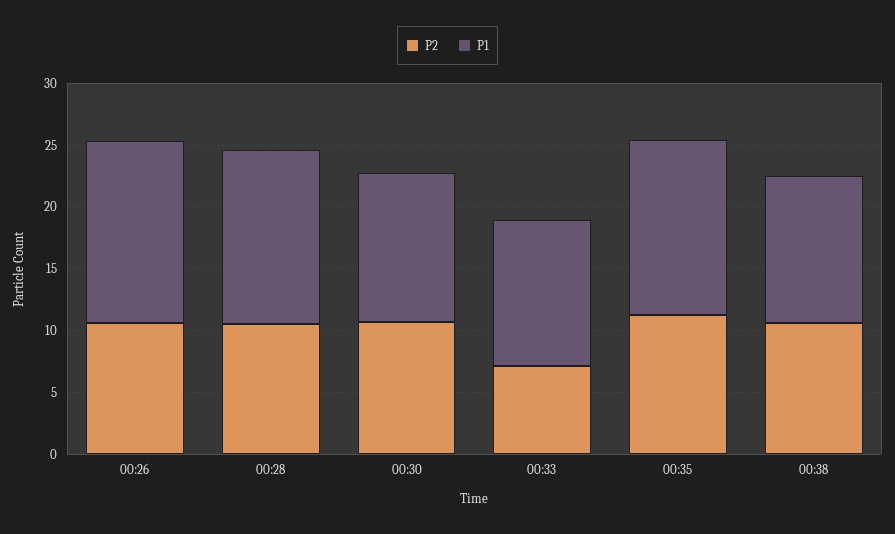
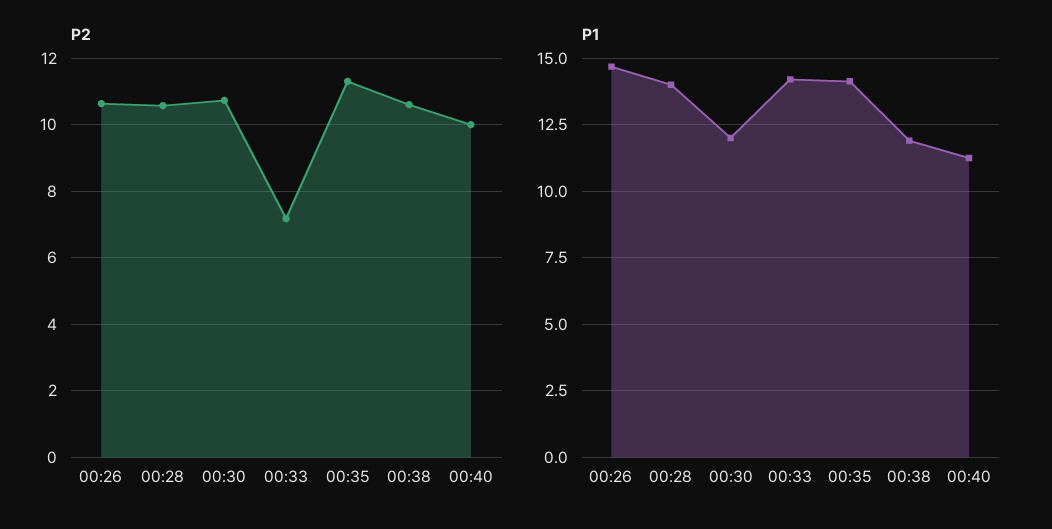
P1, 00:33: 12 -> 14.25
P2, 00:40: none -> 10
P1, 00:40: none -> 11.25

